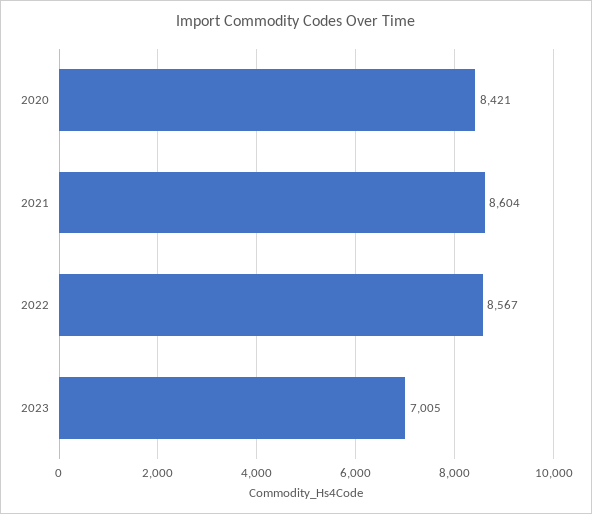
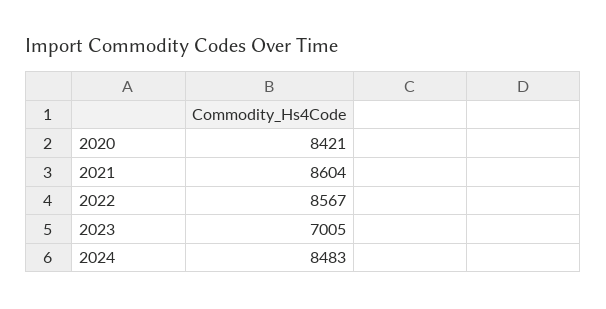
2024: none -> 8483

